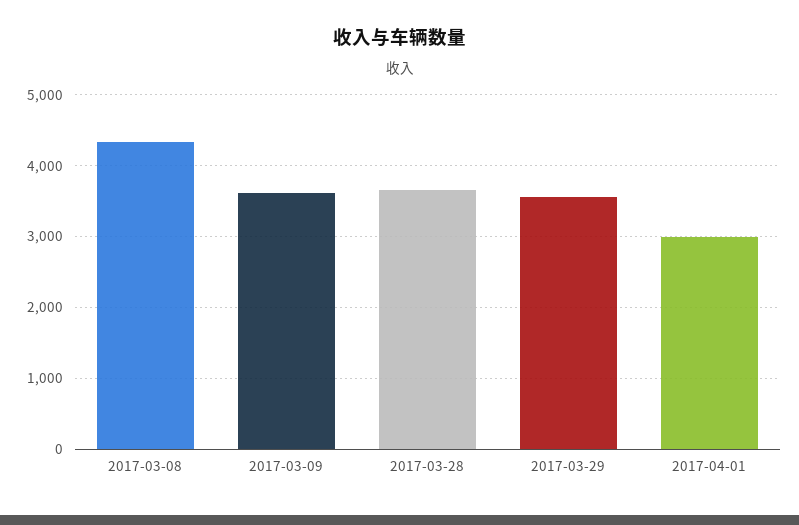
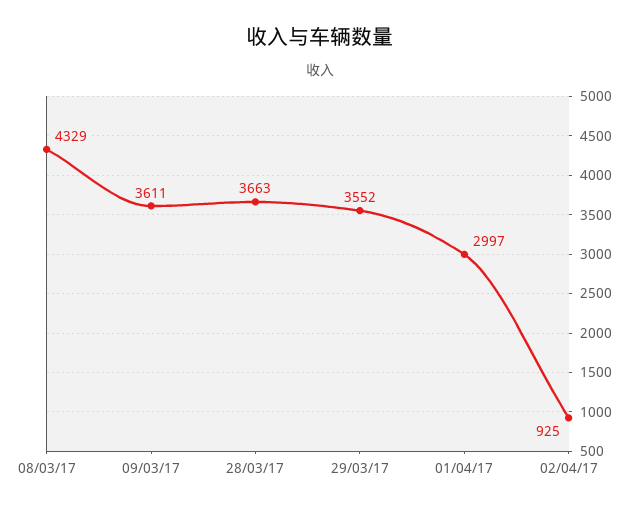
02/04/17: none -> 925

